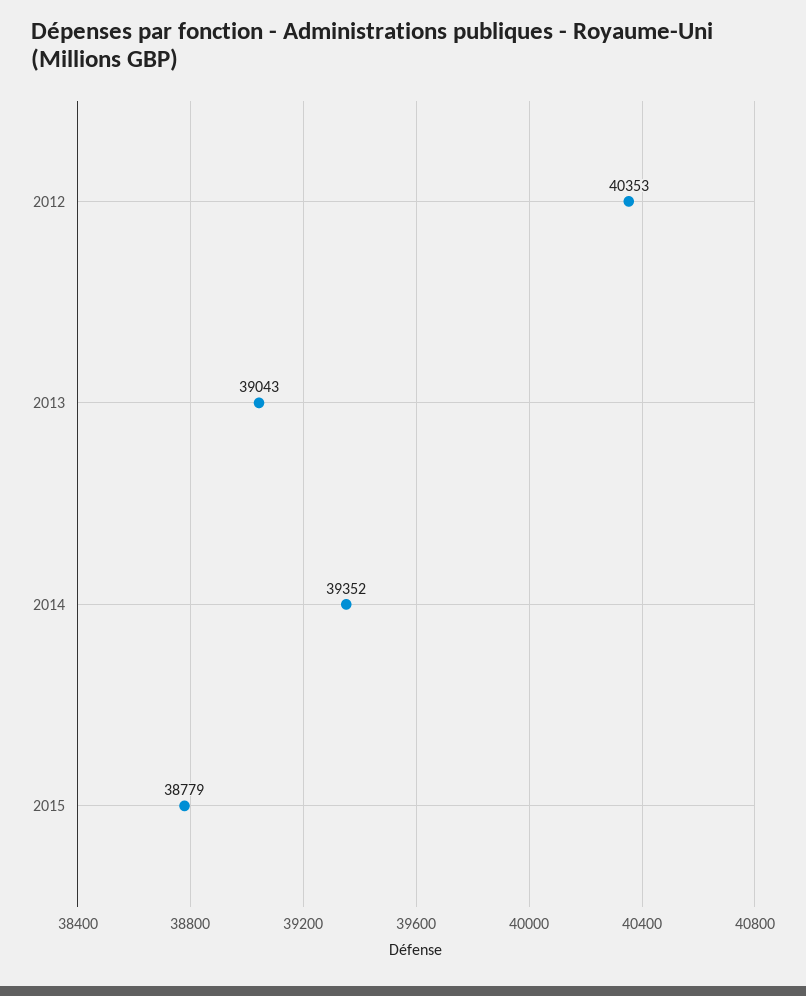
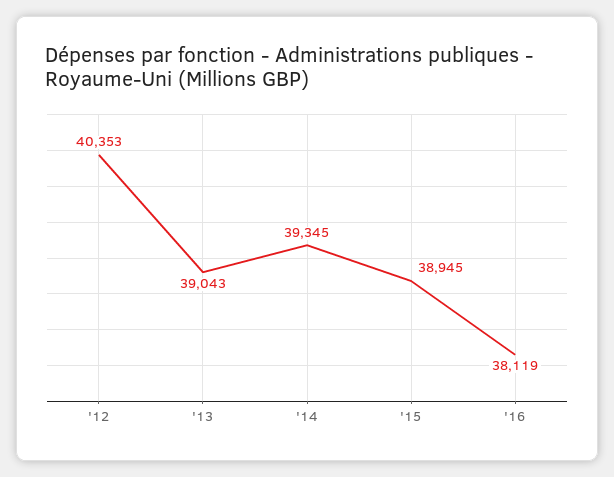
2014: 39352 -> 39345
2015: 38779 -> 38945
'16: none -> 38119

